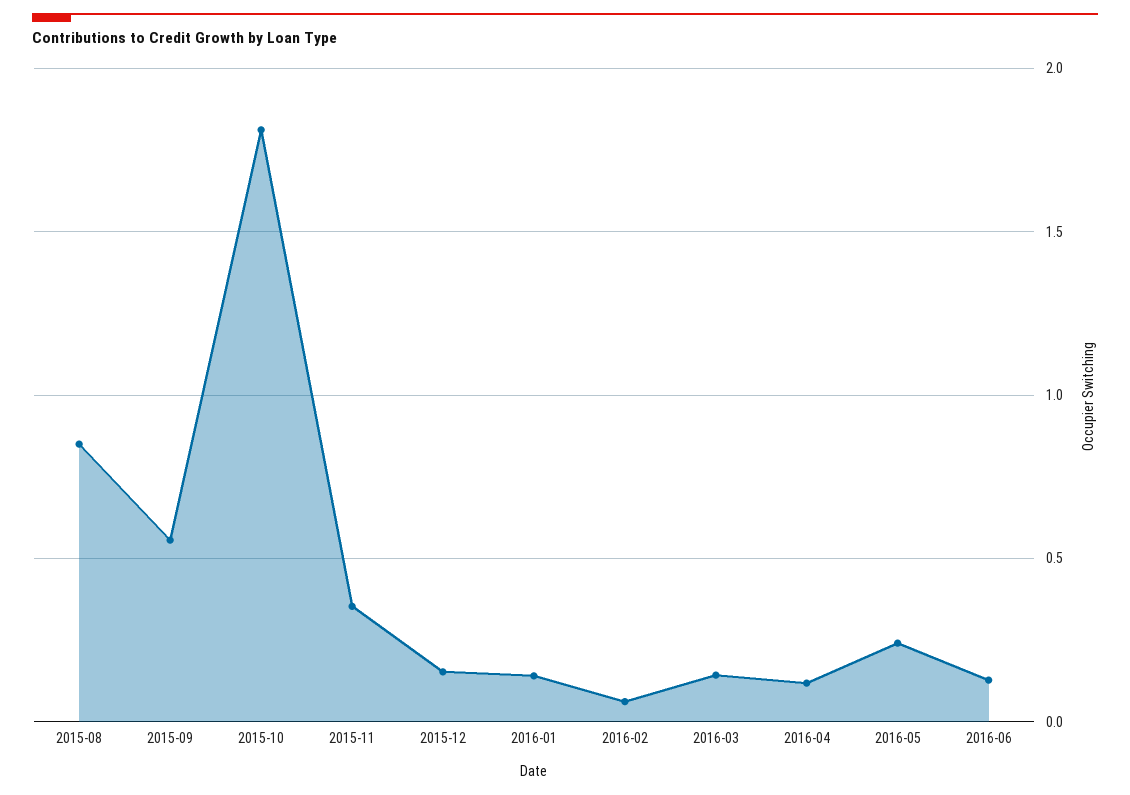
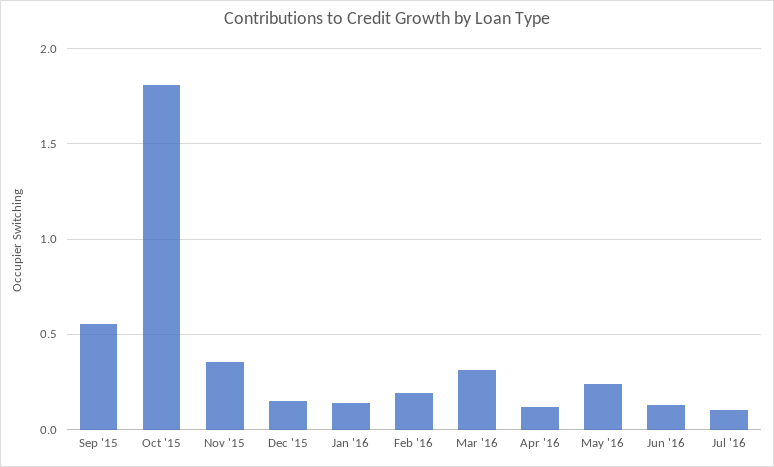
2015-08: 0.85 -> none
2016-02: 0.05 -> 0.2
2016-03: 0.15 -> 0.3
Jul '16: none -> 0.1

